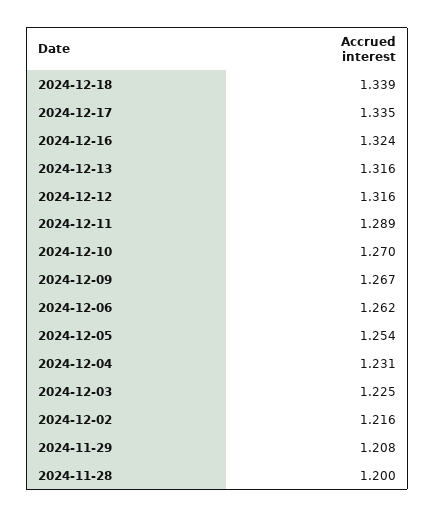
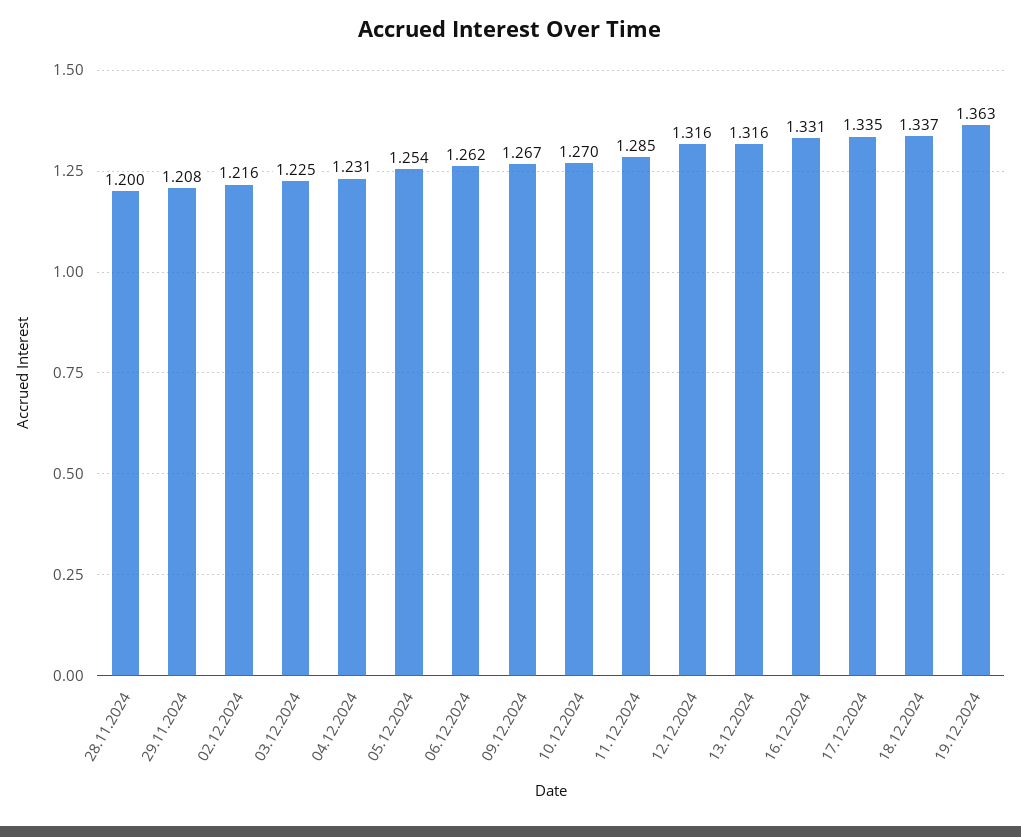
2024-12-18: 1.339 -> 1.337
2024-12-16: 1.324 -> 1.331
2024-12-11: 1.289 -> 1.285
19.12.2024: none -> 1.363

